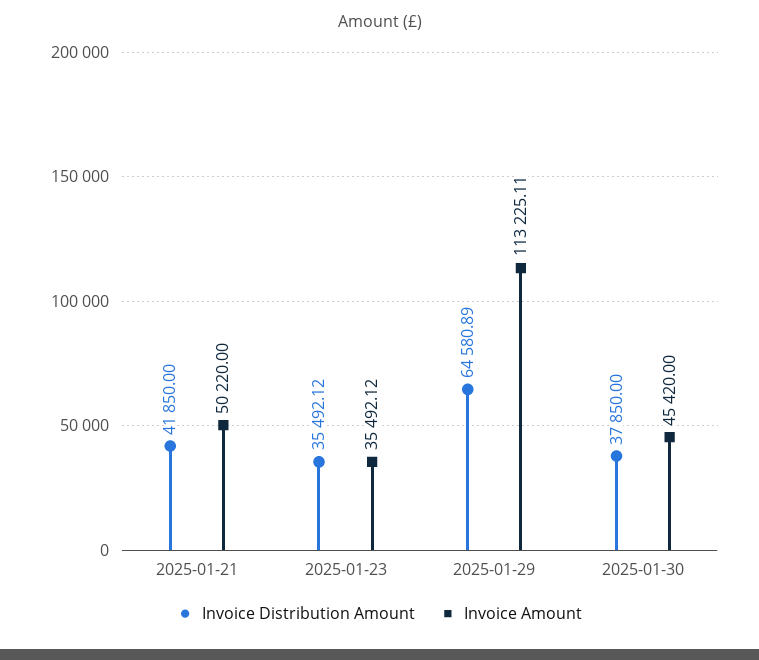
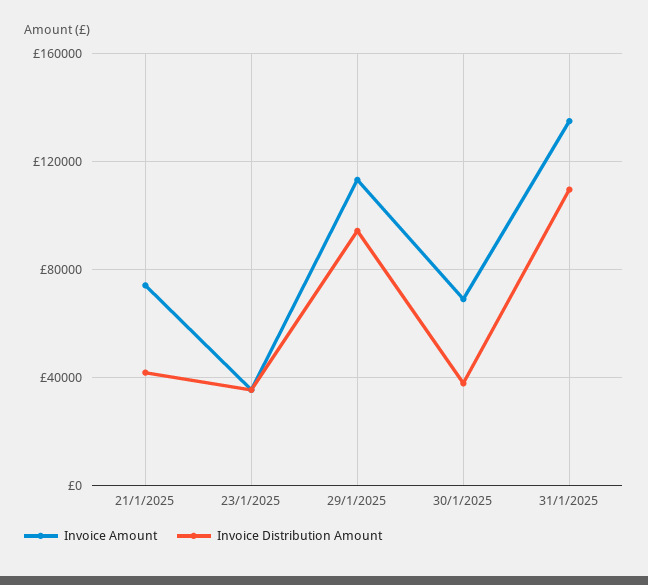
Invoice Amount, 2025-01-21: 50220 -> 75000
Invoice Distribution Amount, 2025-01-29: 64580.89 -> 95000
Invoice Amount, 2025-01-30: 45420 -> 70000
Invoice Amount, 31/1/2025: none -> 135000
Invoice Distribution Amount, 31/1/2025: none -> 110000

